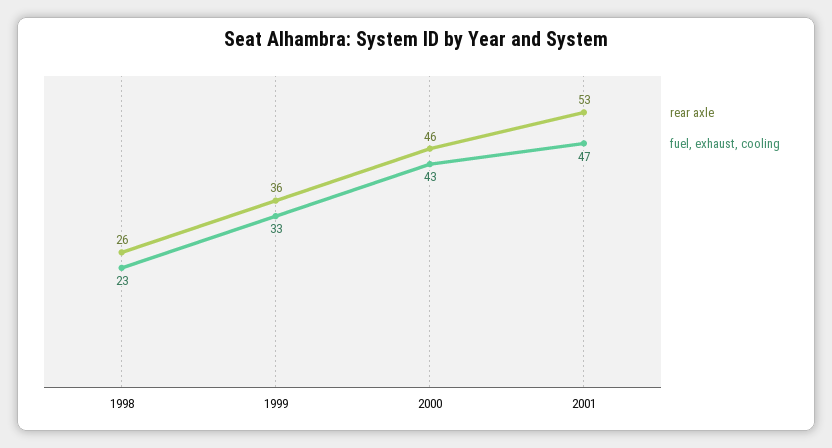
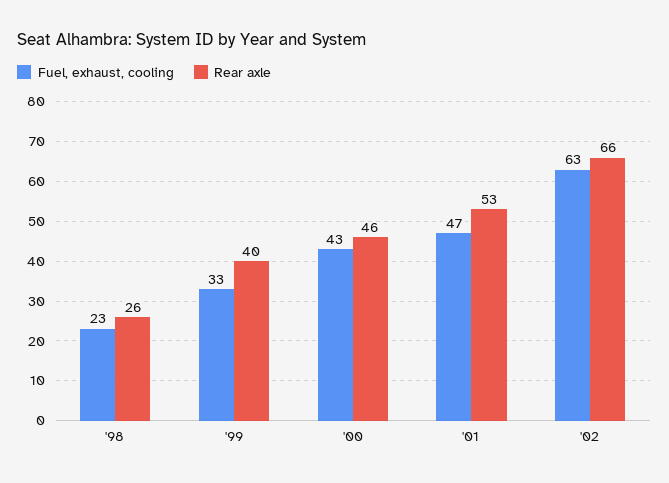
rear axle, 1999: 36 -> 40
fuel, exhaust, cooling, '02: none -> 63
rear axle, '02: none -> 66

